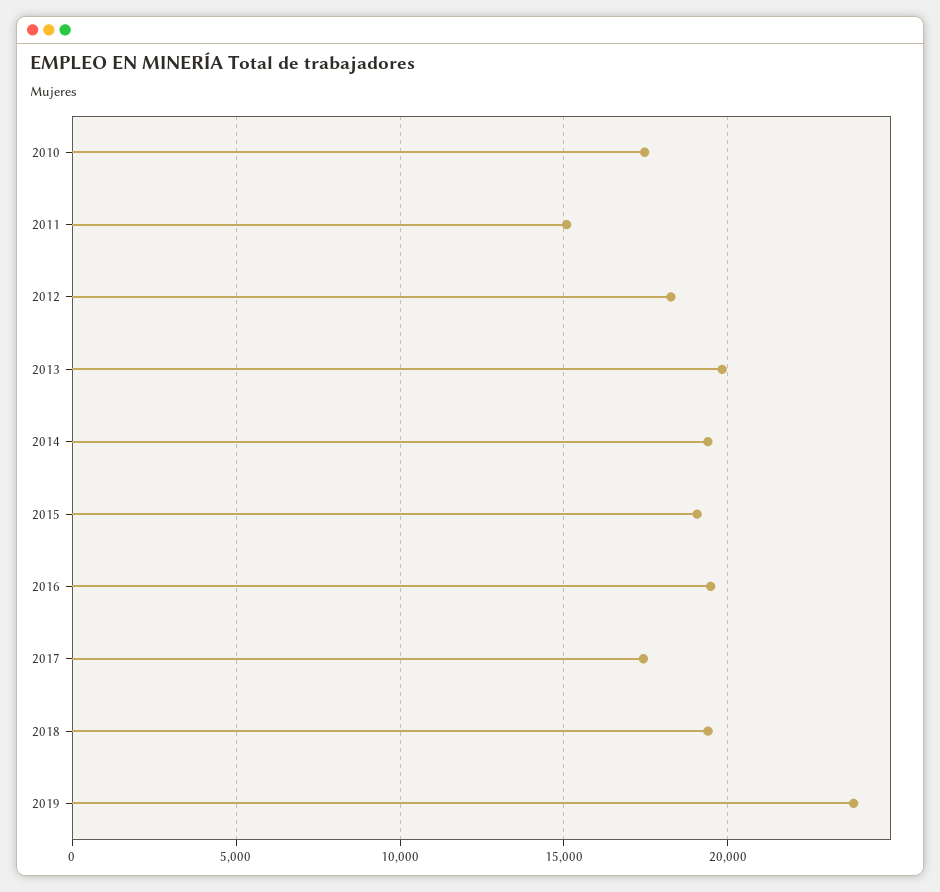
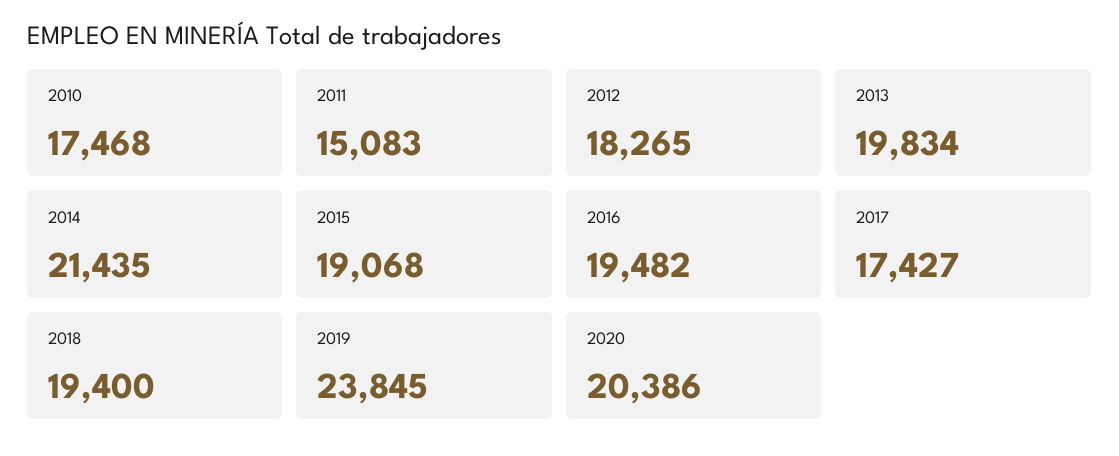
2014: 19500 -> 21435
2020: none -> 20386

